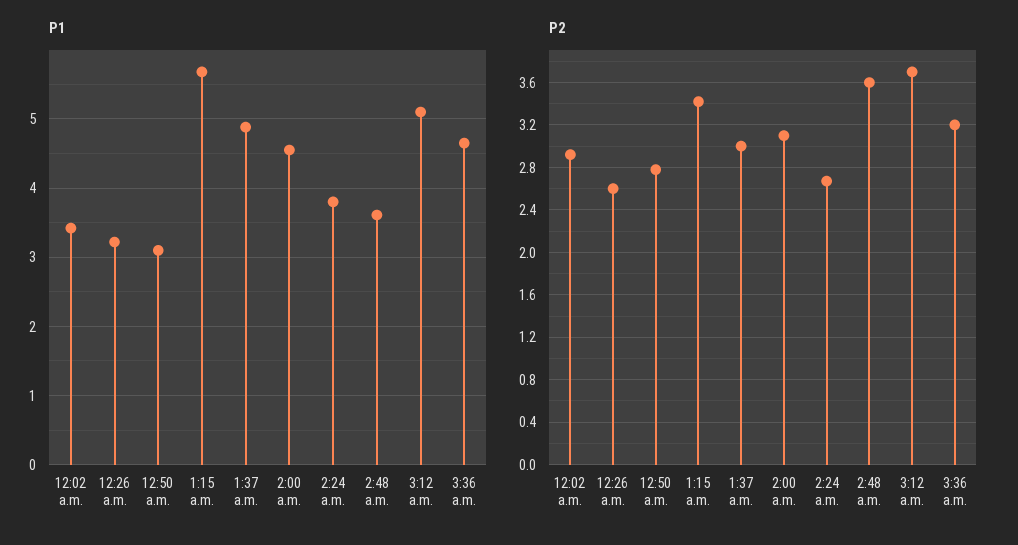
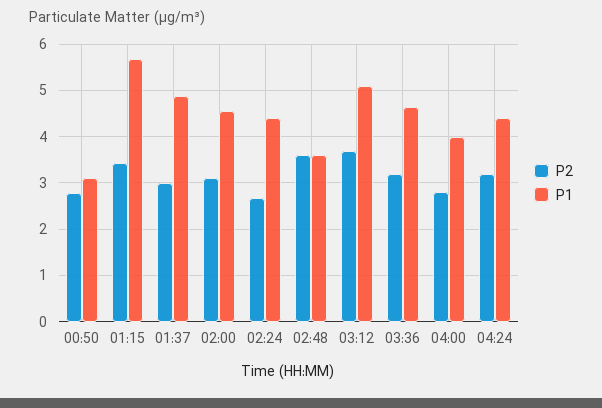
P1, 12:02 a.m.: 3.4 -> none
P1, 12:26 a.m.: 3.2 -> none
P1, 2:24 a.m.: 3.8 -> 4.4
P2, 12:02 a.m.: 2.9 -> none
P2, 12:26 a.m.: 2.6 -> none
P2, 04:00: none -> 2.8
P1, 04:00: none -> 4
P2, 04:24: none -> 3.2
P1, 04:24: none -> 4.4

